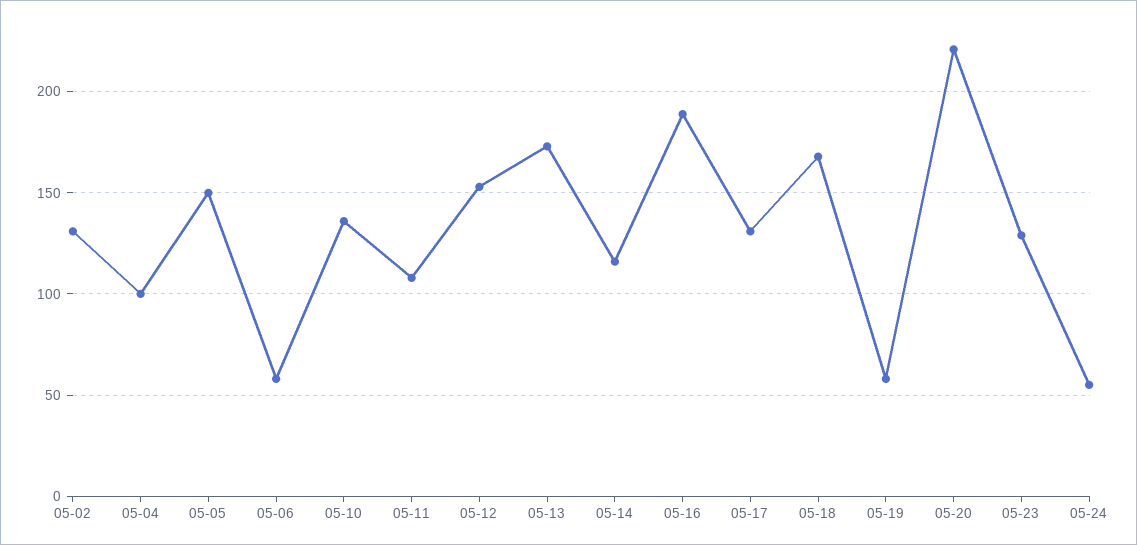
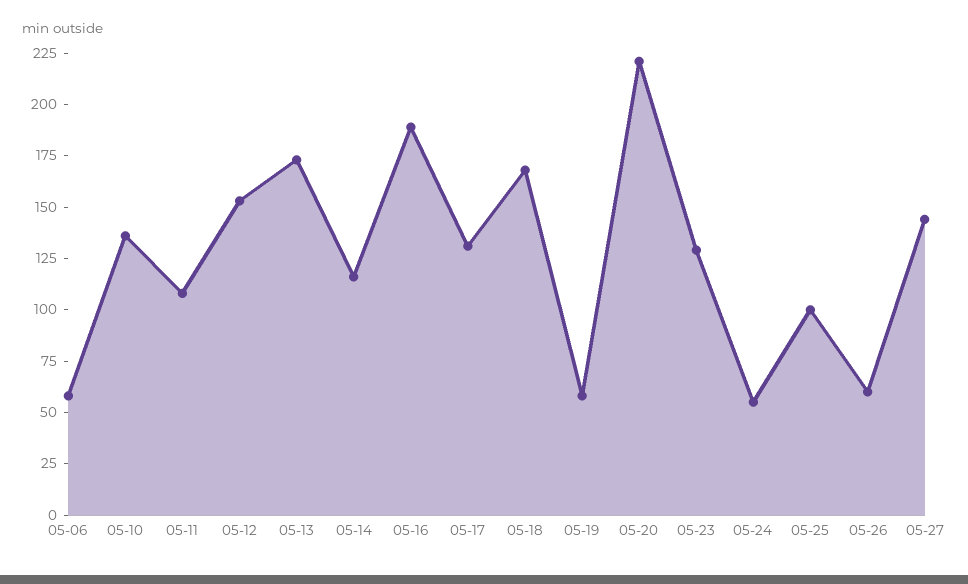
05-02: 130 -> none
05-04: 100 -> none
05-05: 150 -> none
05-25: none -> 100
05-26: none -> 60
05-27: none -> 145

